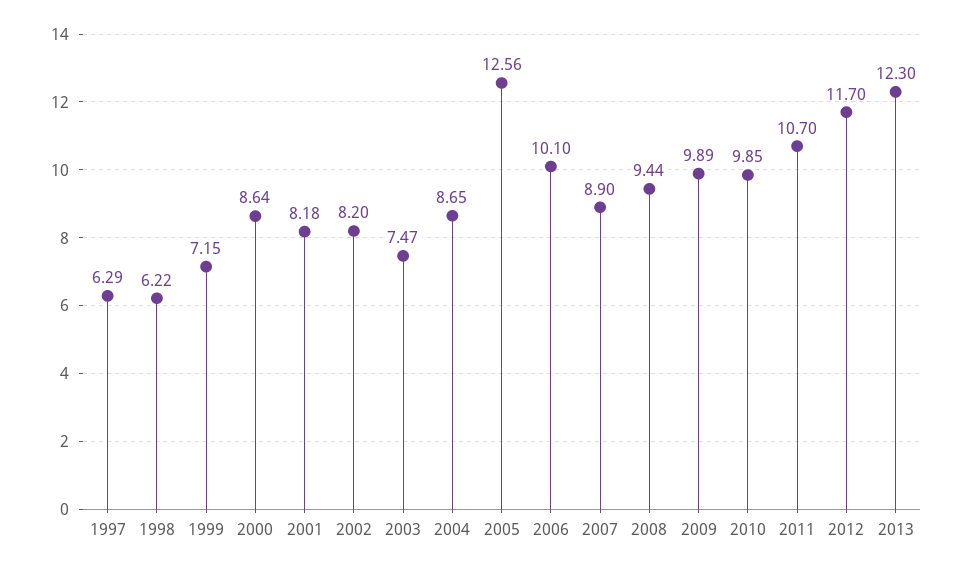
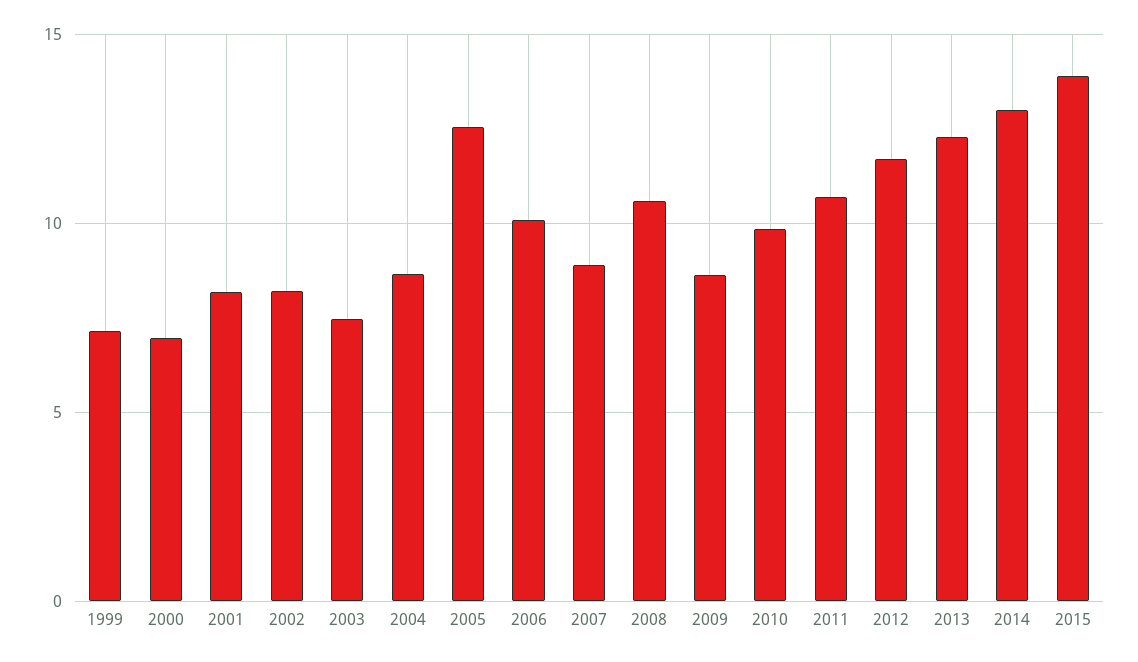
1997: 6.29 -> none
1998: 6.22 -> none
2000: 8.64 -> 7
2008: 9.44 -> 10.5
2009: 9.89 -> 8.5
2014: none -> 13
2015: none -> 14

